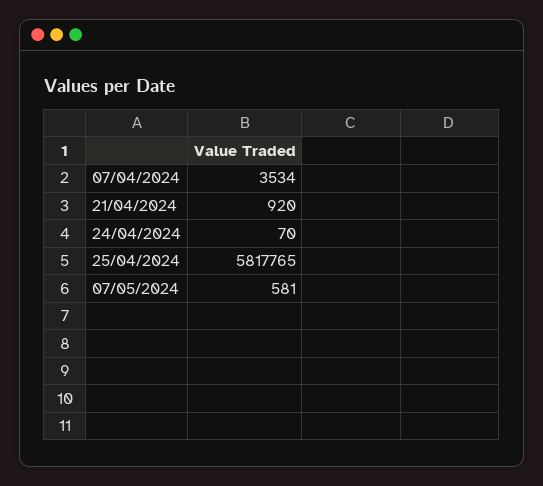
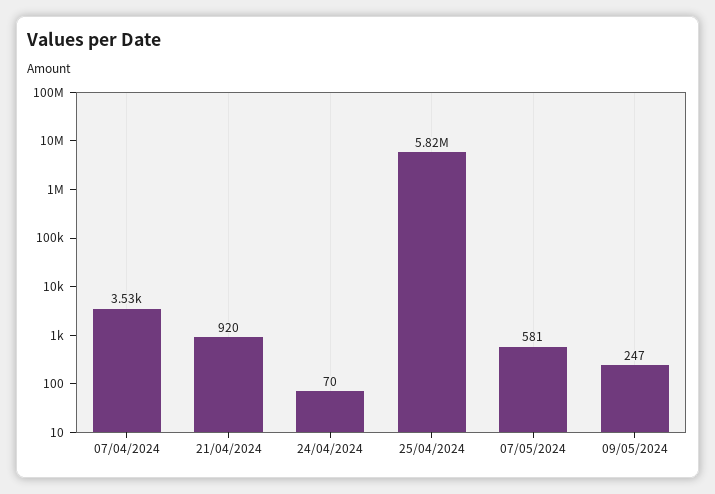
09/05/2024: none -> 247

